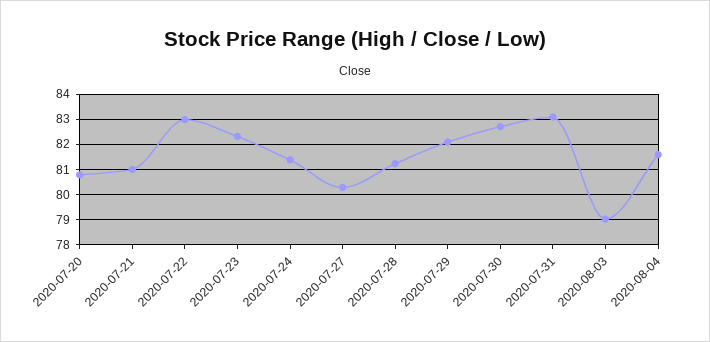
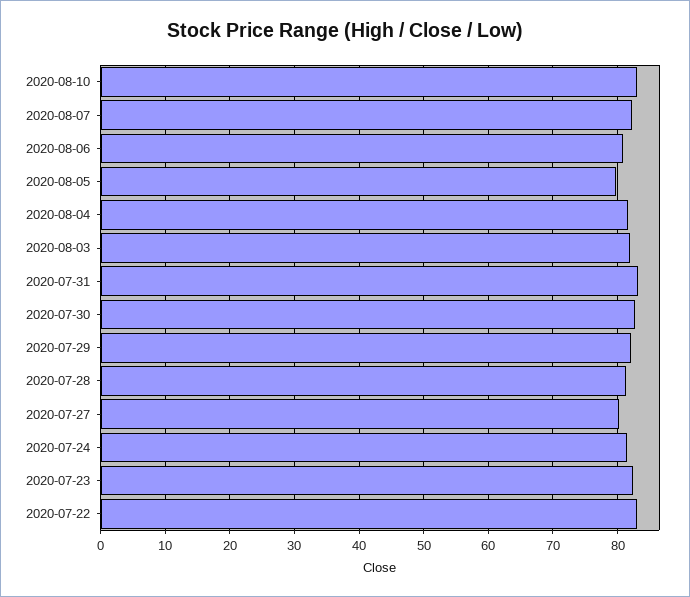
2020-07-20: 80.75 -> none
2020-07-21: 81 -> none
2020-08-03: 79 -> 82
2020-08-10: none -> 83
2020-08-07: none -> 82
2020-08-06: none -> 81
2020-08-05: none -> 80

